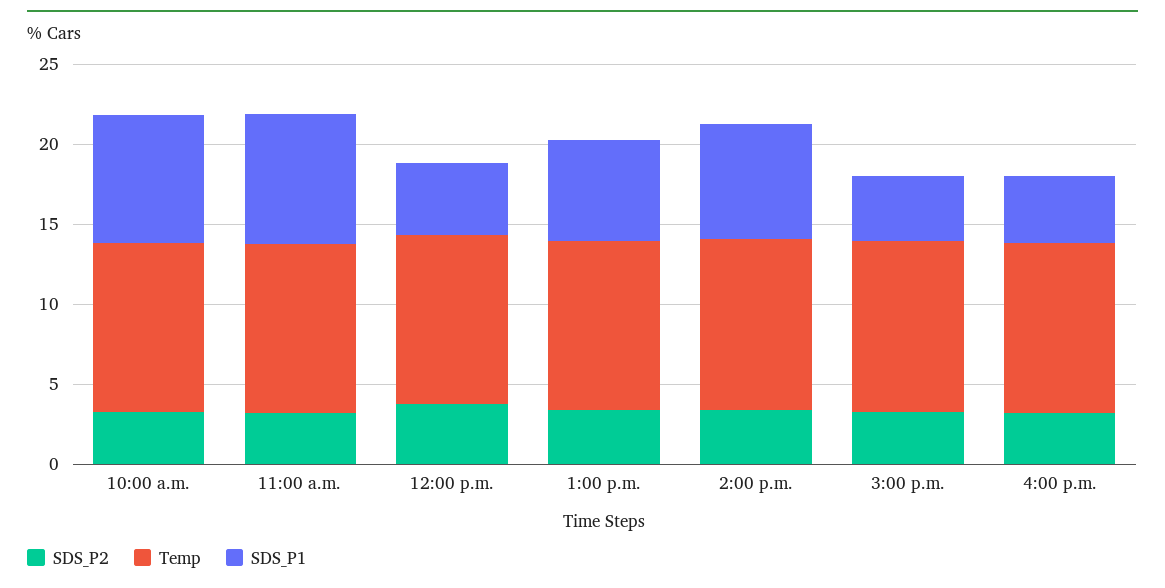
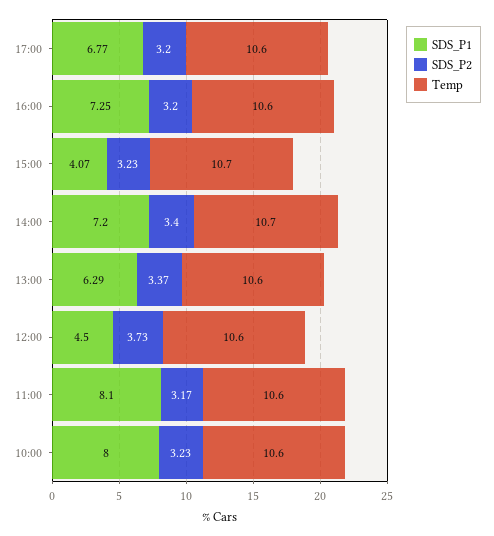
SDS_P1, 4:00 p.m.: 4 -> 7.25
SDS_P1, 17:00: none -> 6.77
SDS_P2, 17:00: none -> 3.2
Temp, 17:00: none -> 10.6

